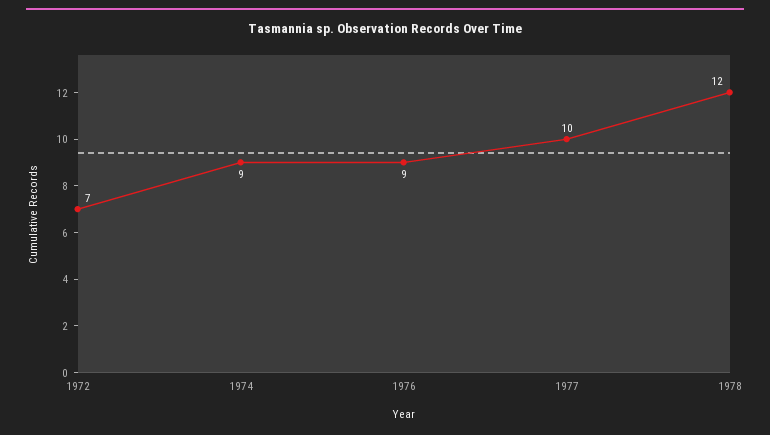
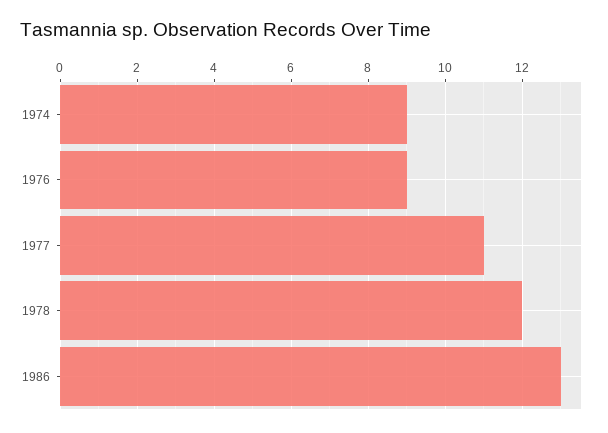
1972: 7 -> none
1977: 10 -> 11
1986: none -> 13

